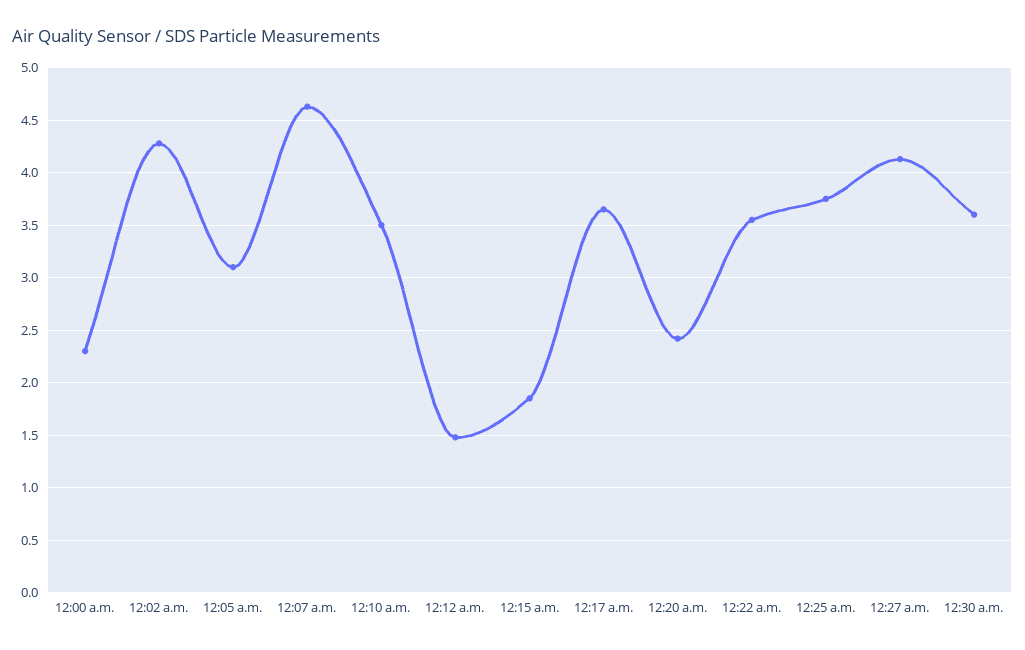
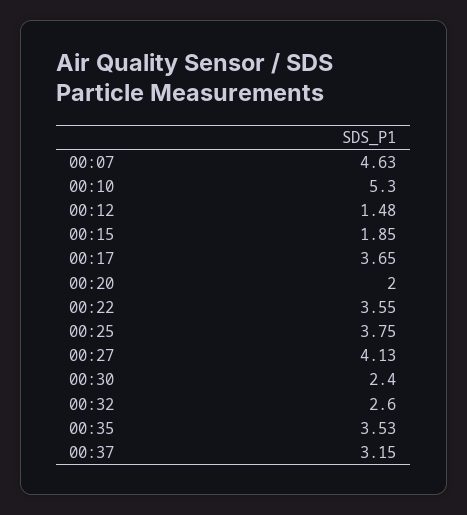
12:00 a.m.: 2.3 -> none
12:02 a.m.: 4.3 -> none
12:05 a.m.: 3.1 -> none
12:10 a.m.: 3.5 -> 5.3
12:20 a.m.: 2.4 -> 2
12:30 a.m.: 3.6 -> 2.4
00:32: none -> 2.6
00:35: none -> 3.53
00:37: none -> 3.15

